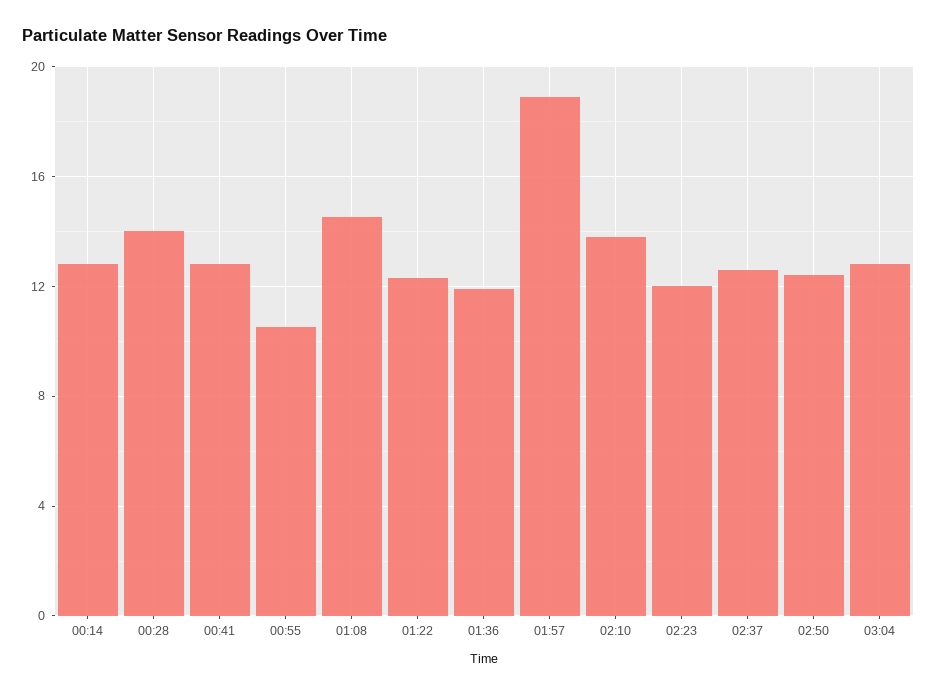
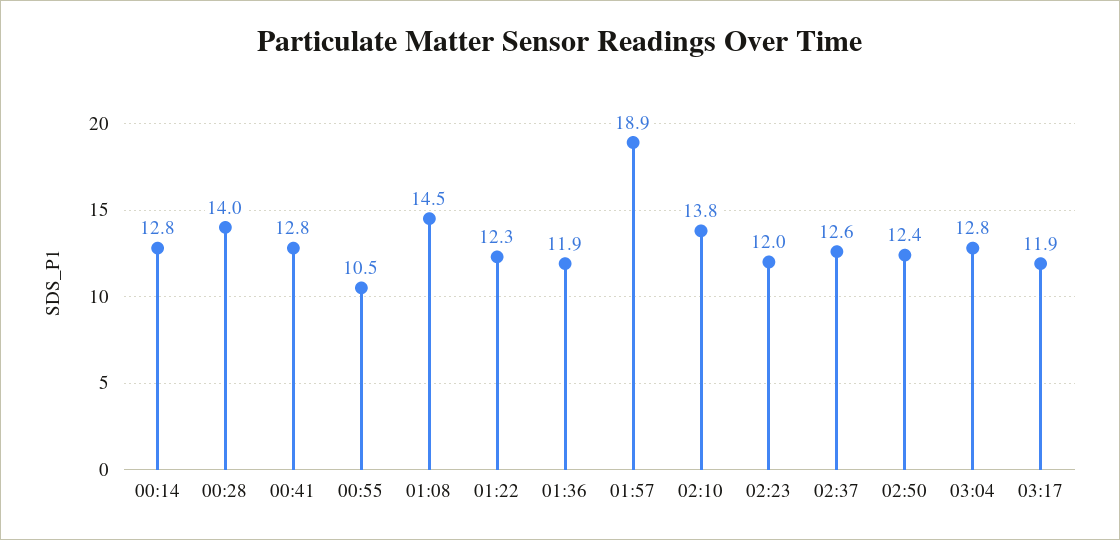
03:17: none -> 11.9

